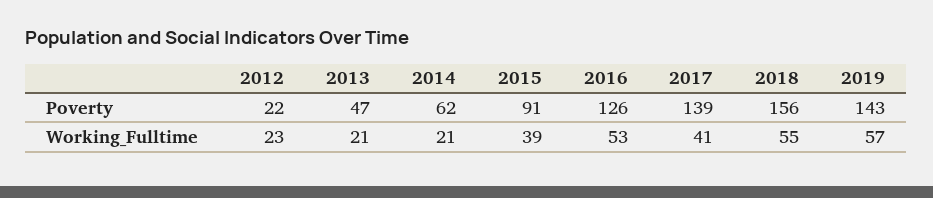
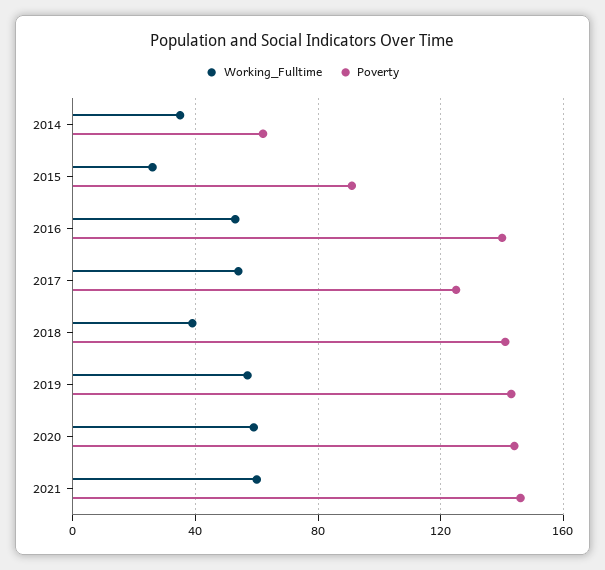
Poverty, 2012: 22 -> none
Poverty, 2013: 47 -> none
Poverty, 2016: 126 -> 140
Poverty, 2017: 139 -> 125
Poverty, 2018: 156 -> 140
Working_Fulltime, 2012: 23 -> none
Working_Fulltime, 2013: 21 -> none
Working_Fulltime, 2014: 21 -> 35
Working_Fulltime, 2015: 39 -> 25
Working_Fulltime, 2017: 41 -> 55
Working_Fulltime, 2018: 55 -> 40
Working_Fulltime, 2020: none -> 60
Poverty, 2020: none -> 145
Working_Fulltime, 2021: none -> 60
Poverty, 2021: none -> 145

